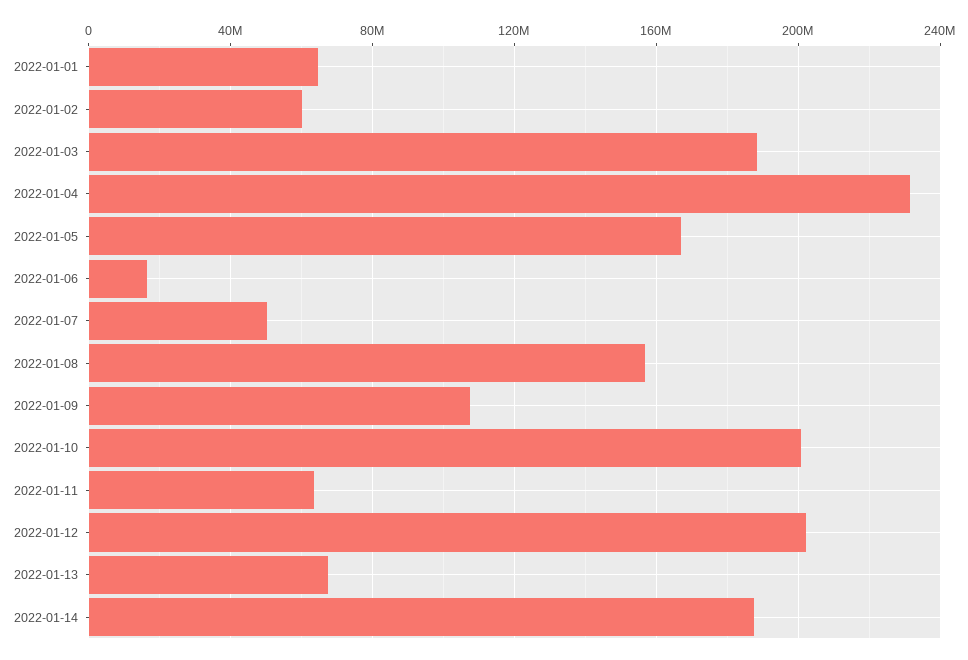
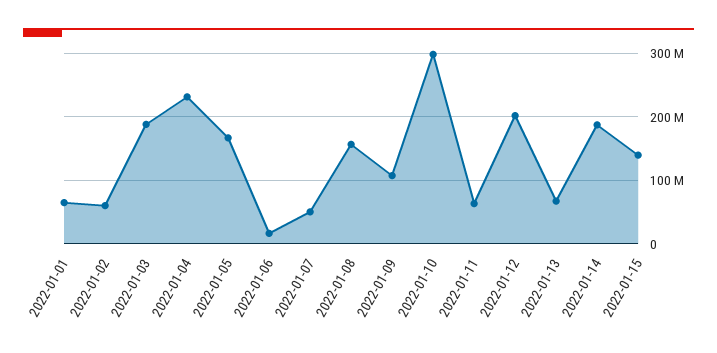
2022-01-10: 200000000 -> 300000000
2022-01-15: none -> 140000000

